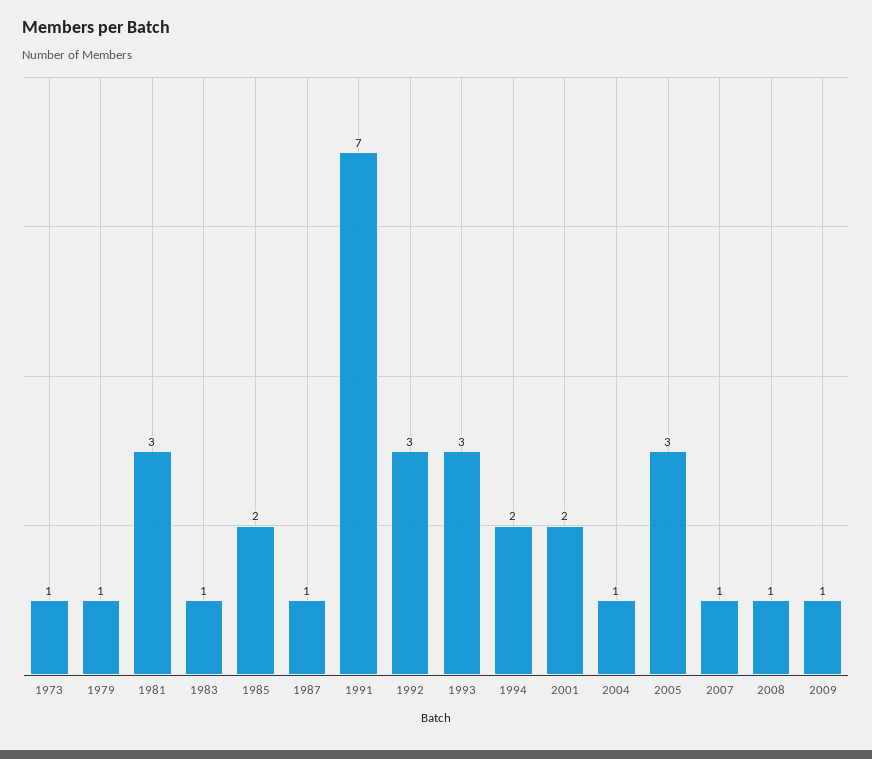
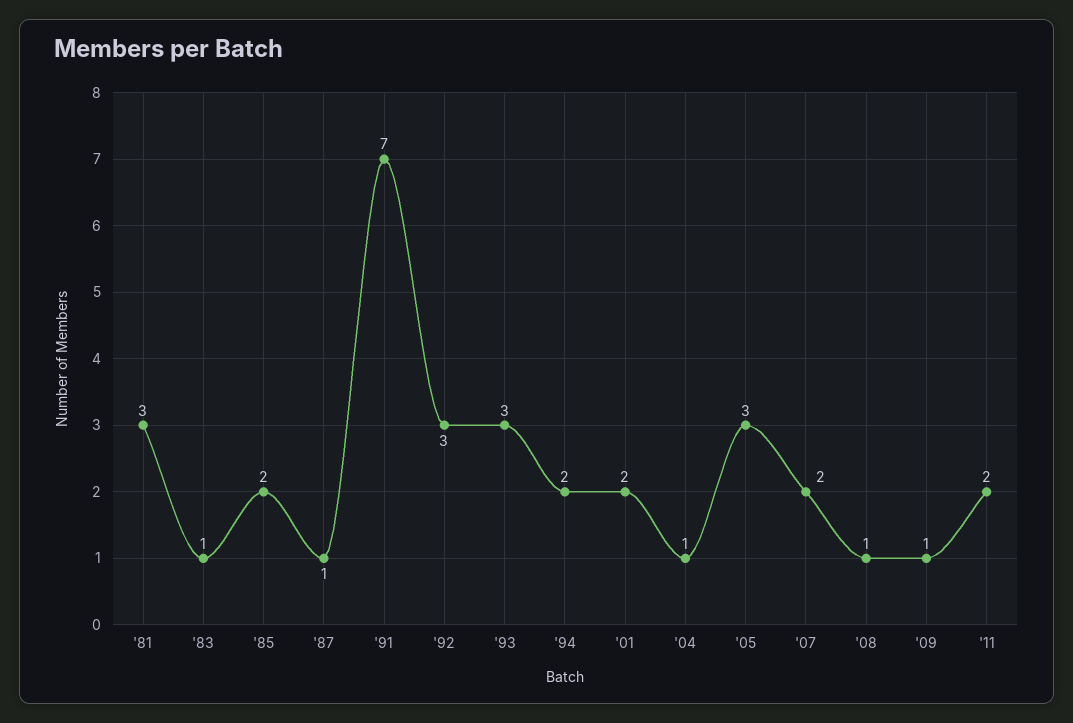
1973: 1 -> none
1979: 1 -> none
2007: 1 -> 2
'11: none -> 2

